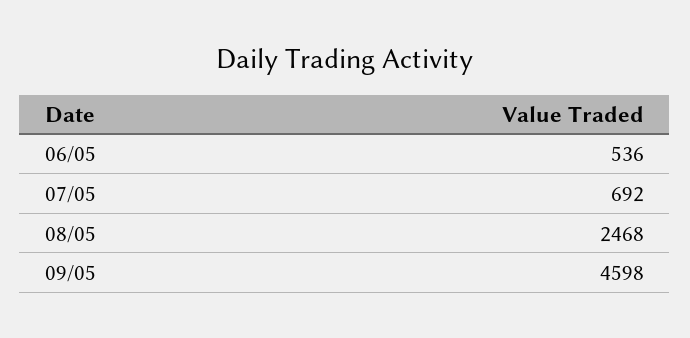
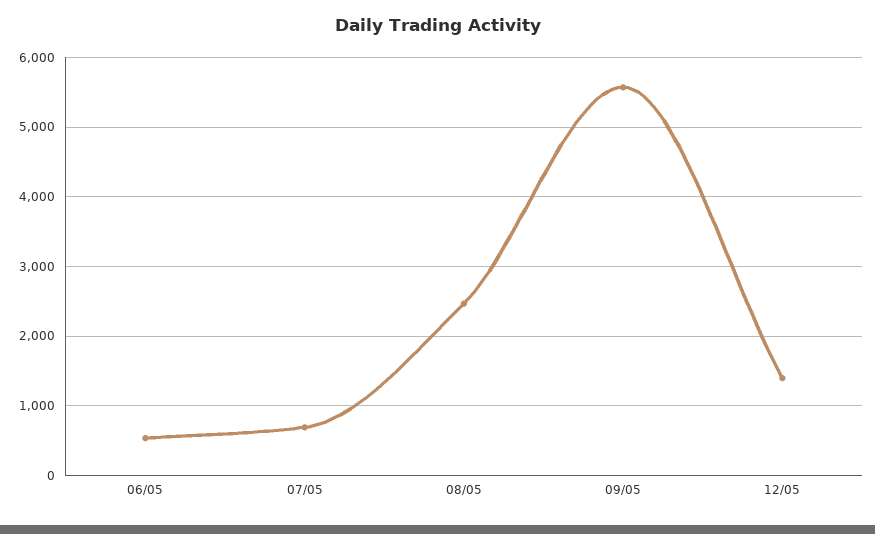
09/05: 4598 -> 5600
12/05: none -> 1400

